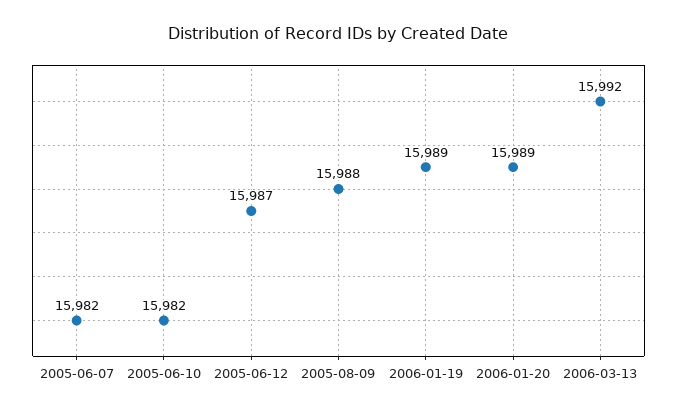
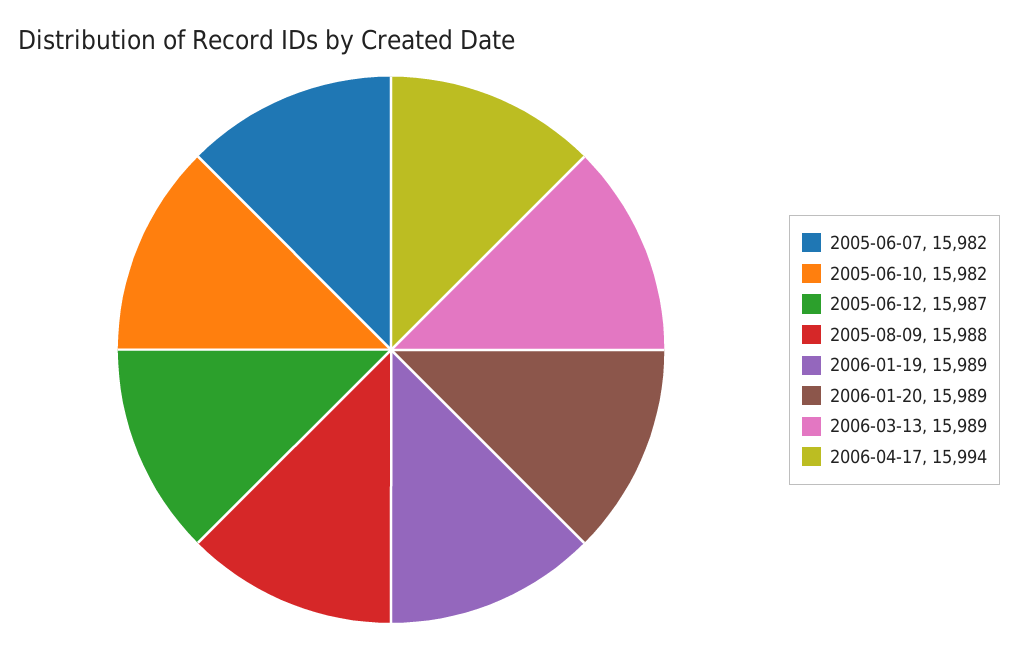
2006-03-13: 15992 -> 15989
2006-04-17: none -> 15994

